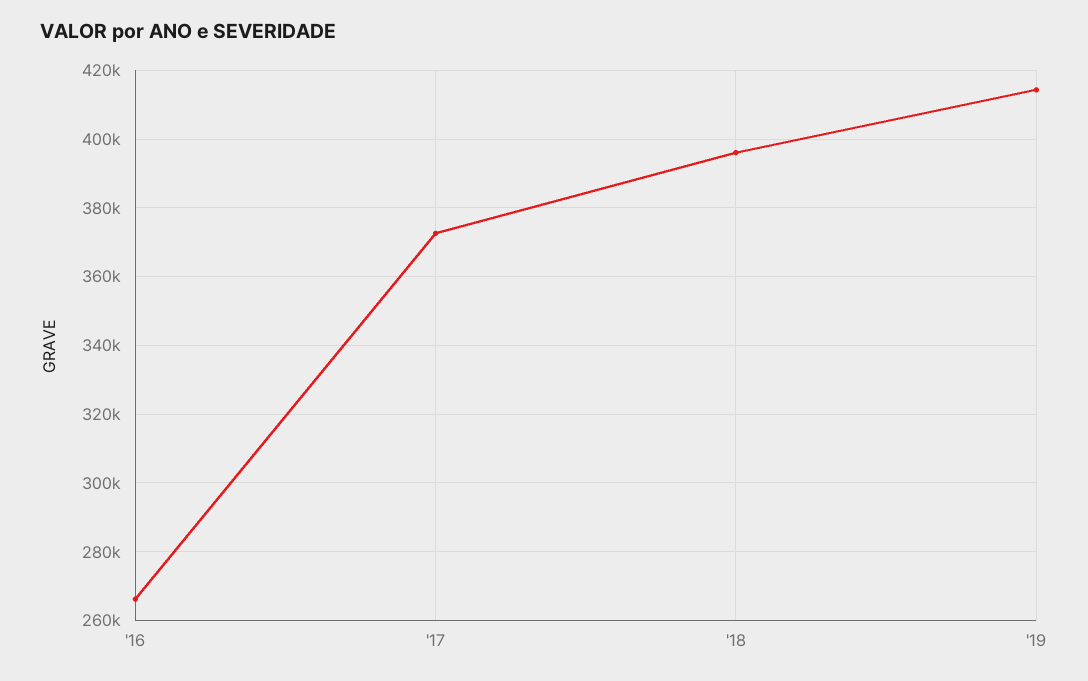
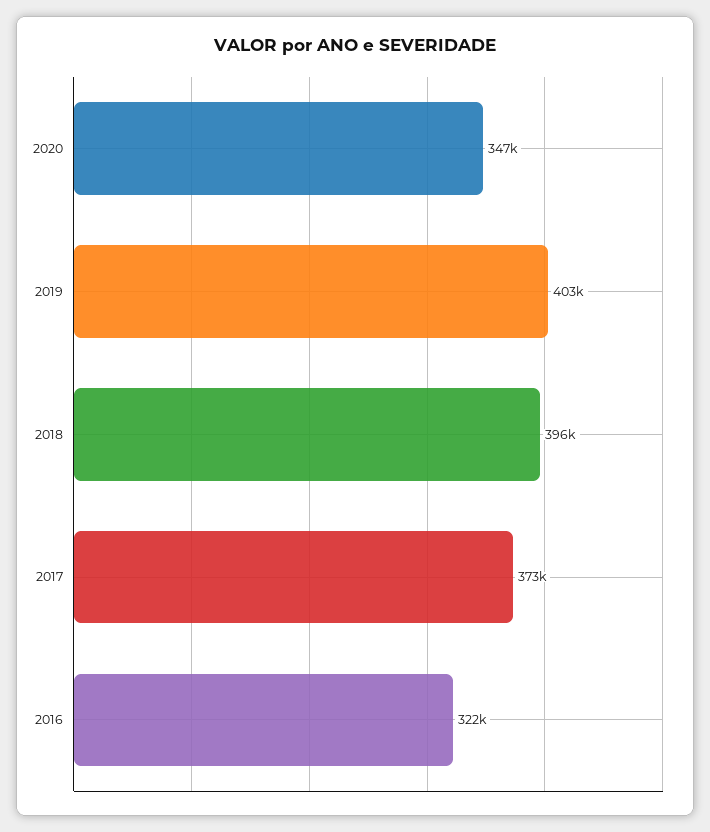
'16: 266000 -> 322000
'19: 414000 -> 403000
2020: none -> 347000

